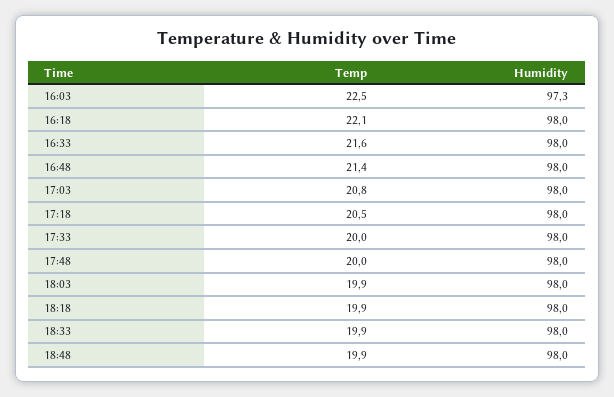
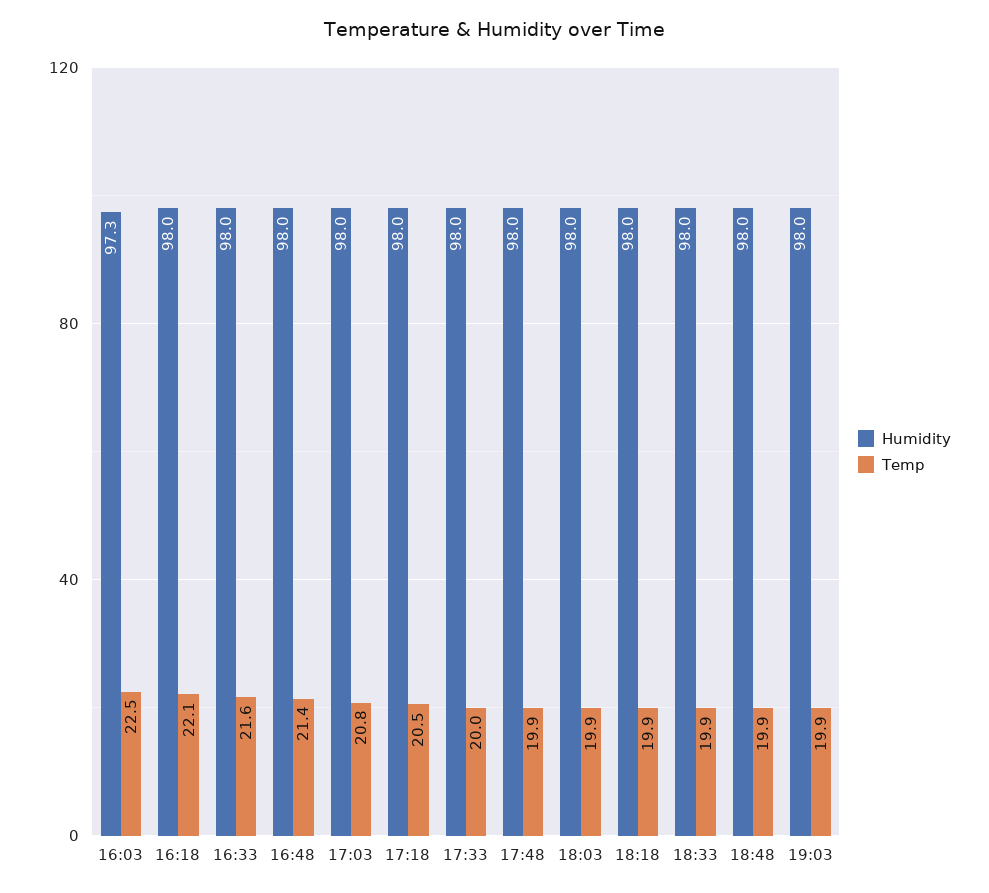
Temp, 17:48: 20 -> 19.9
Humidity, 19:03: none -> 98
Temp, 19:03: none -> 19.9

